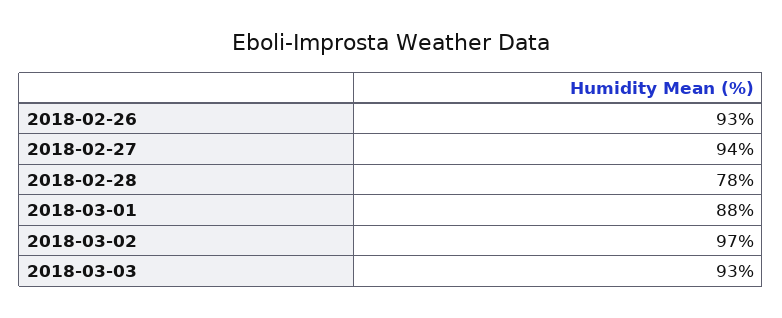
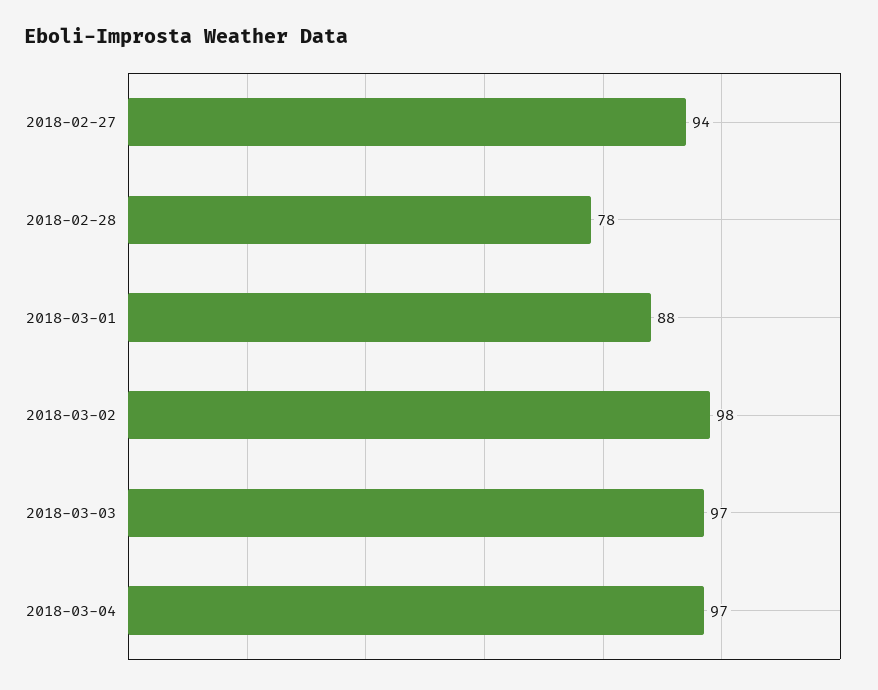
2018-02-26: 93 -> none
2018-03-02: 97 -> 98
2018-03-03: 93 -> 97
2018-03-04: none -> 97

